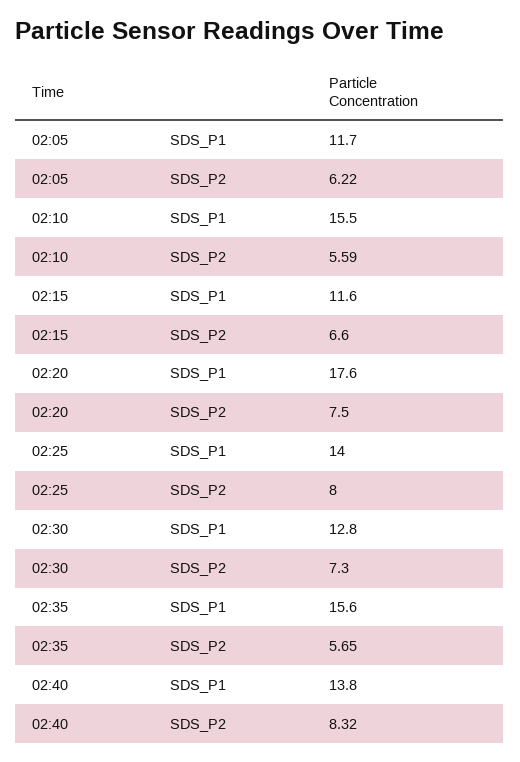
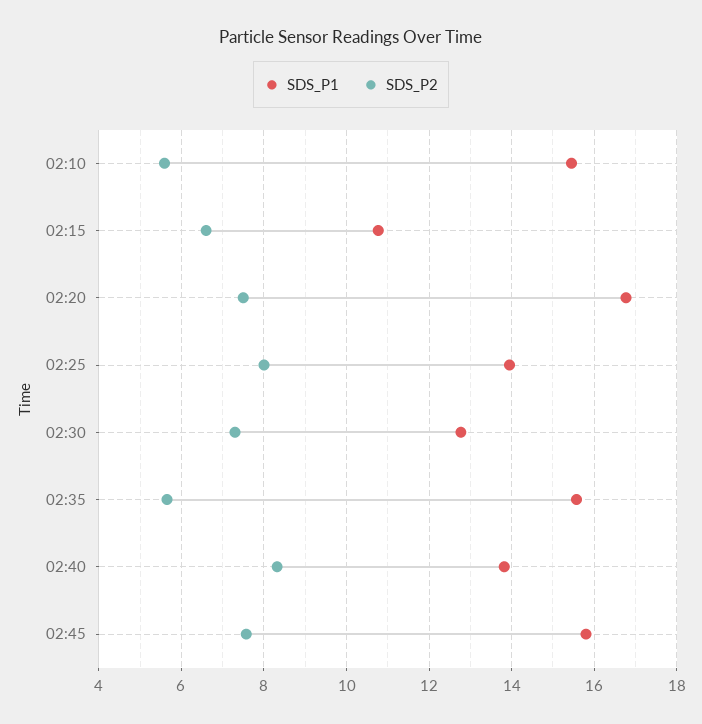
SDS_P1, 02:05: 11.7 -> none
SDS_P2, 02:05: 6.22 -> none
SDS_P1, 02:15: 11.6 -> 10.8
SDS_P1, 02:20: 17.6 -> 16.8
SDS_P1, 02:45: none -> 15.8
SDS_P2, 02:45: none -> 7.6

